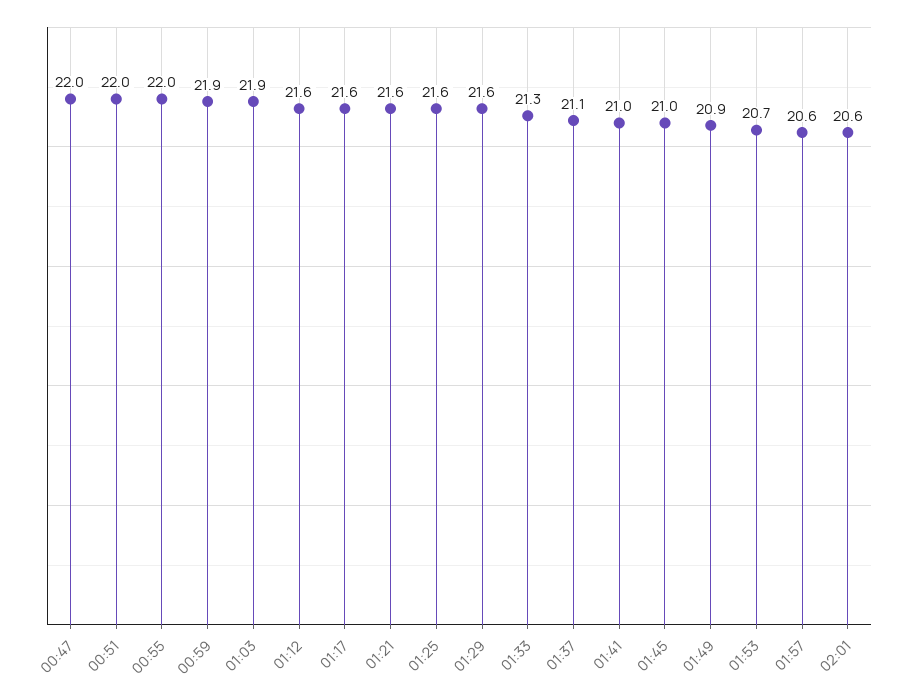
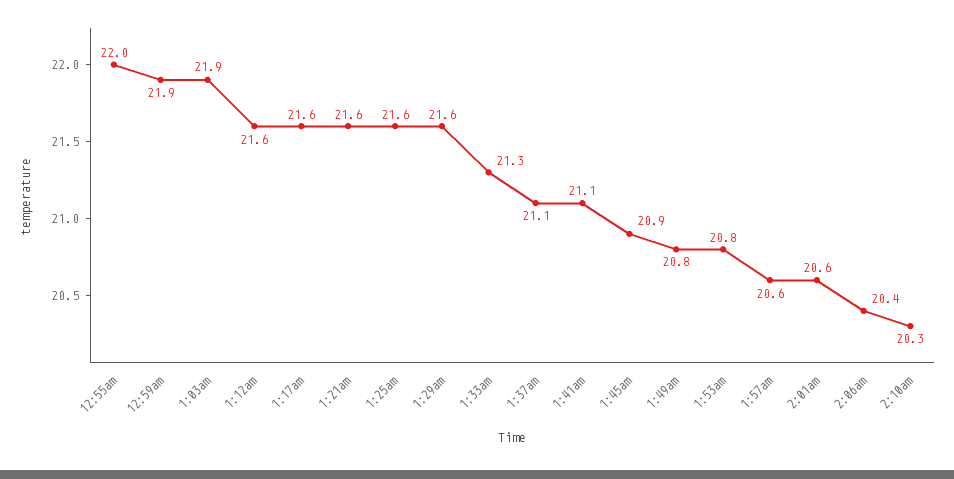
00:47: 22 -> none
00:51: 22 -> none
01:41: 21 -> 21.1
01:45: 21 -> 20.9
01:49: 20.9 -> 20.8
01:53: 20.7 -> 20.8
2:06am: none -> 20.4
2:10am: none -> 20.3

